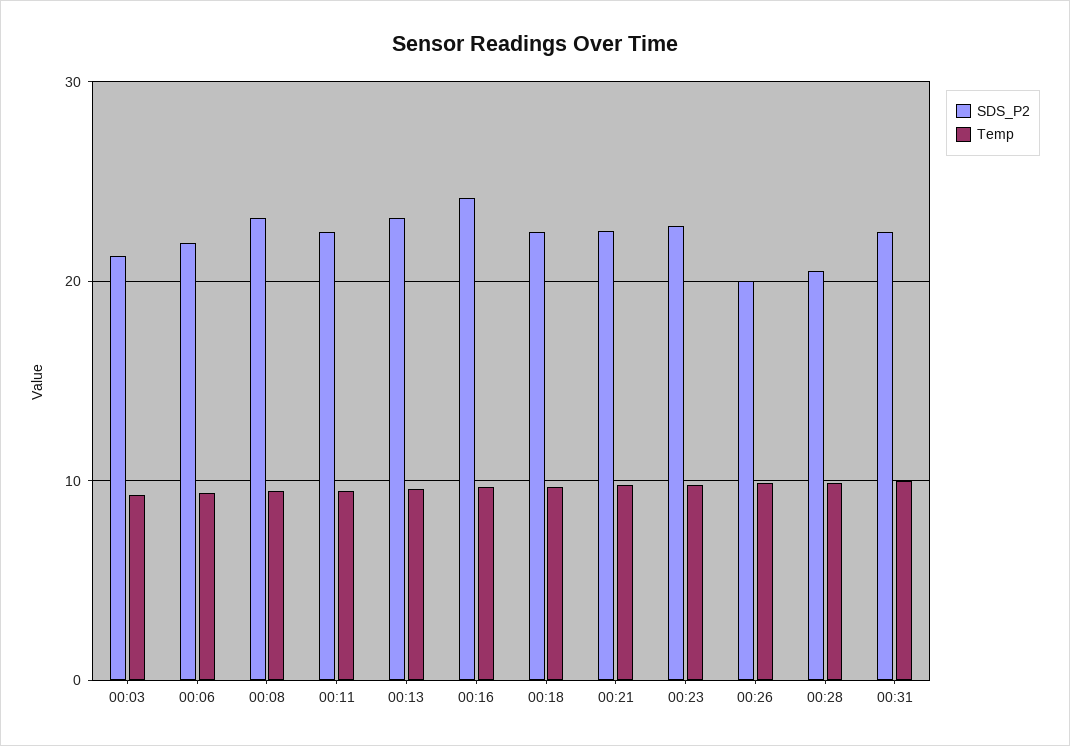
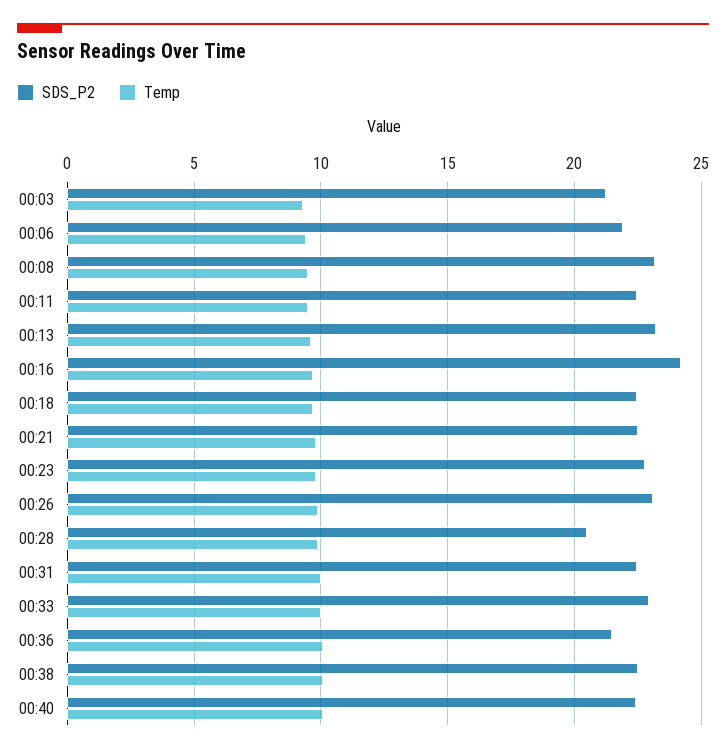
SDS_P2, 00:26: 20 -> 23
SDS_P2, 00:33: none -> 23
Temp, 00:33: none -> 10
SDS_P2, 00:36: none -> 21.5
Temp, 00:36: none -> 10
SDS_P2, 00:38: none -> 22.5
Temp, 00:38: none -> 10
SDS_P2, 00:40: none -> 22.5
Temp, 00:40: none -> 10

